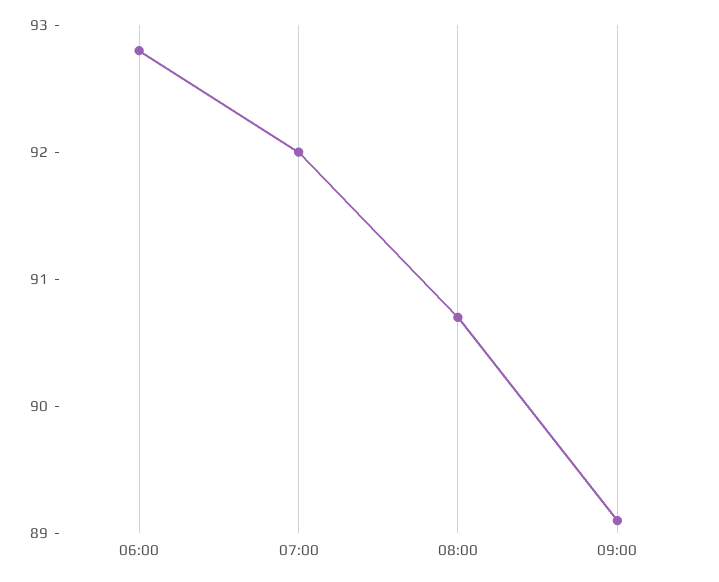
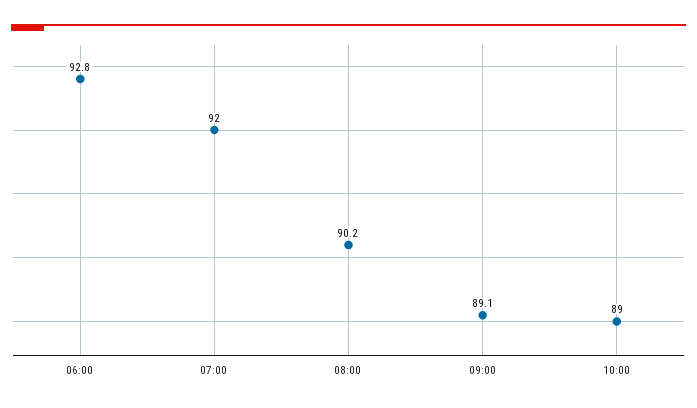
08:00: 90.7 -> 90.2
10:00: none -> 89

